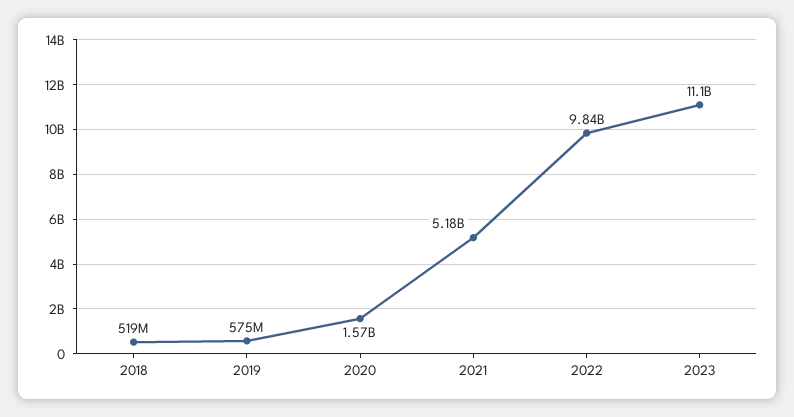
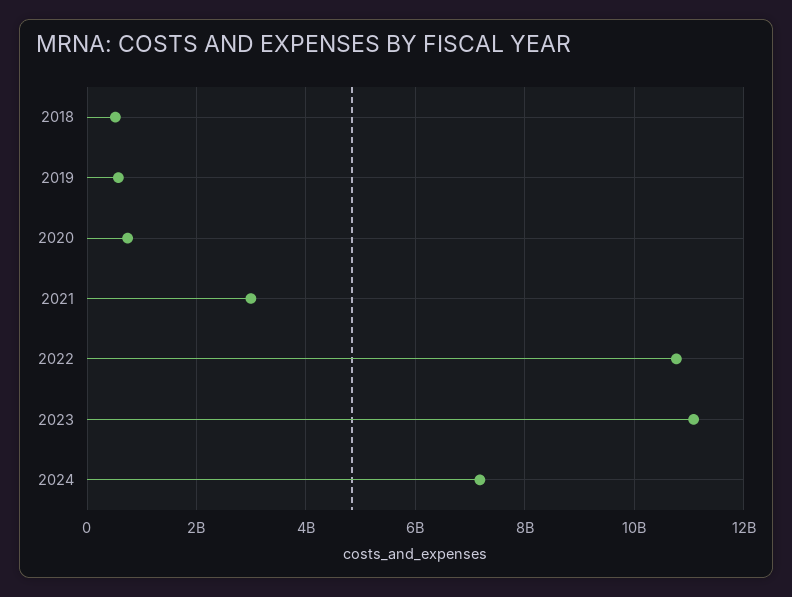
2020: 1570000000 -> 800000000
2021: 5180000000 -> 3000000000
2022: 9840000000 -> 10800000000
2024: none -> 7200000000

